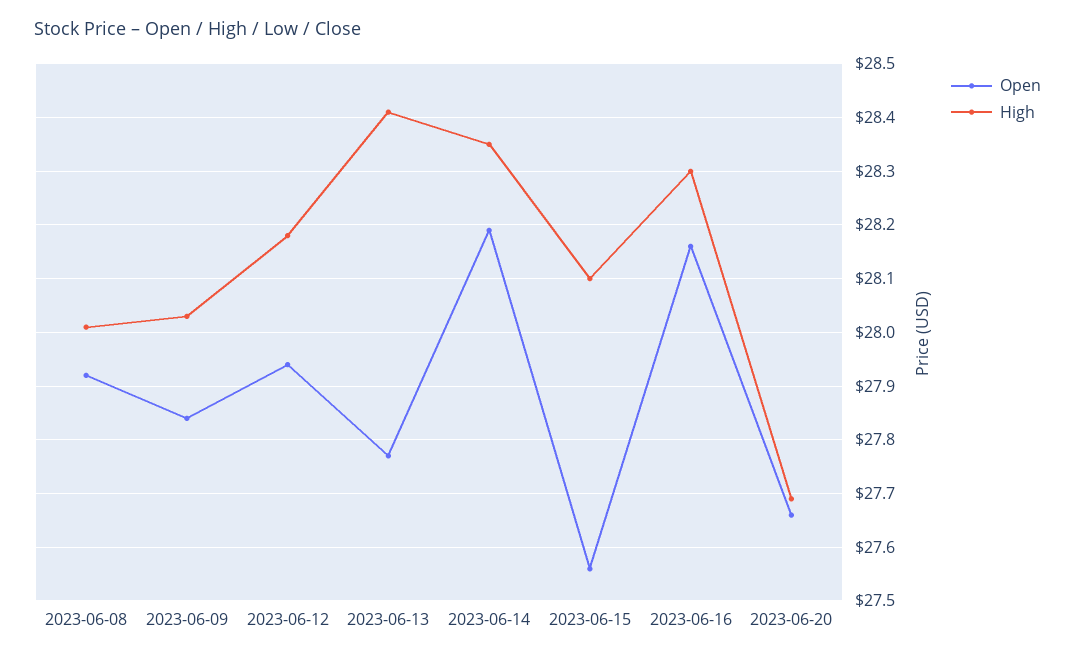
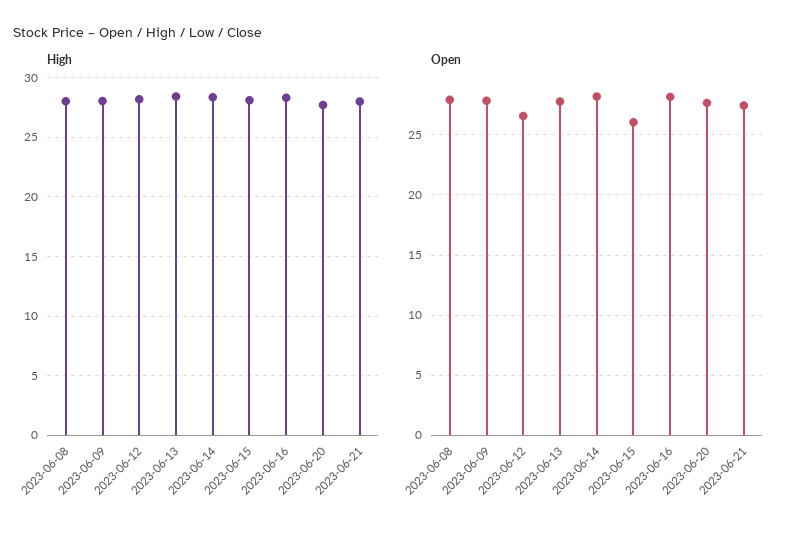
Open, 2023-06-12: 27.95 -> 26.5
Open, 2023-06-15: 27.55 -> 26
High, 2023-06-21: none -> 28
Open, 2023-06-21: none -> 27.5

